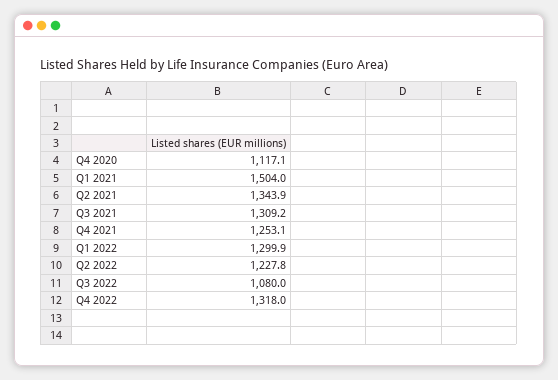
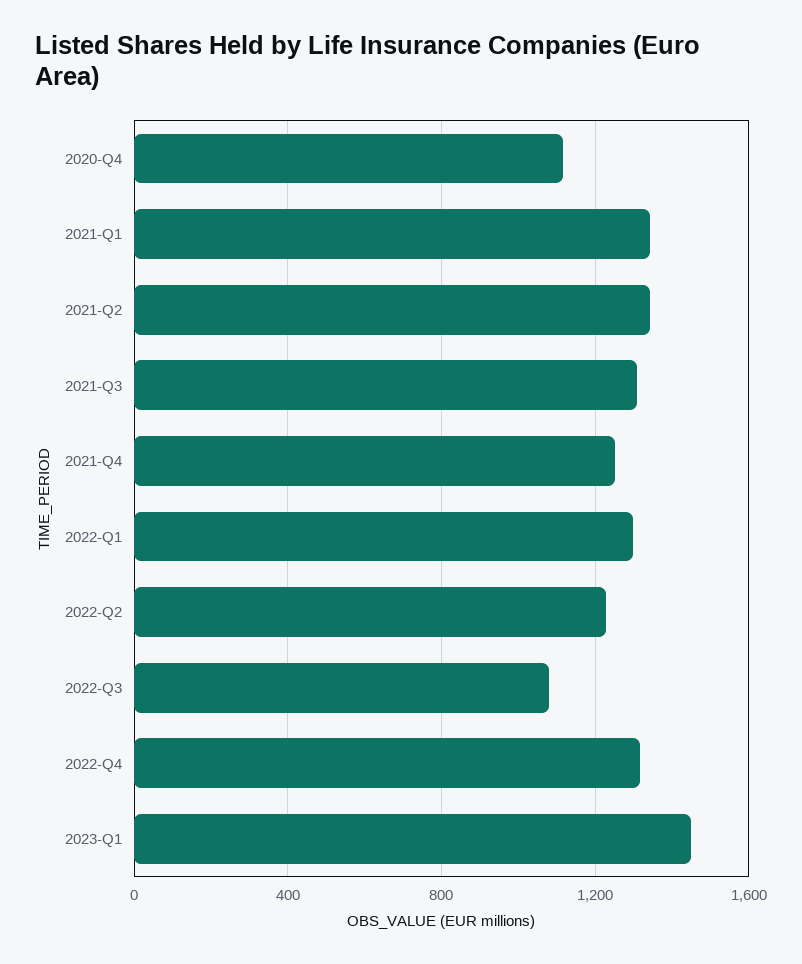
Q1 2021: 1504 -> 1350
2023-Q1: none -> 1450

